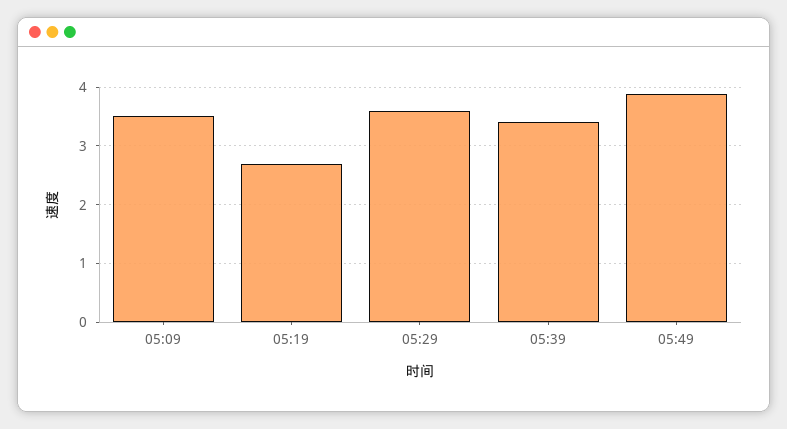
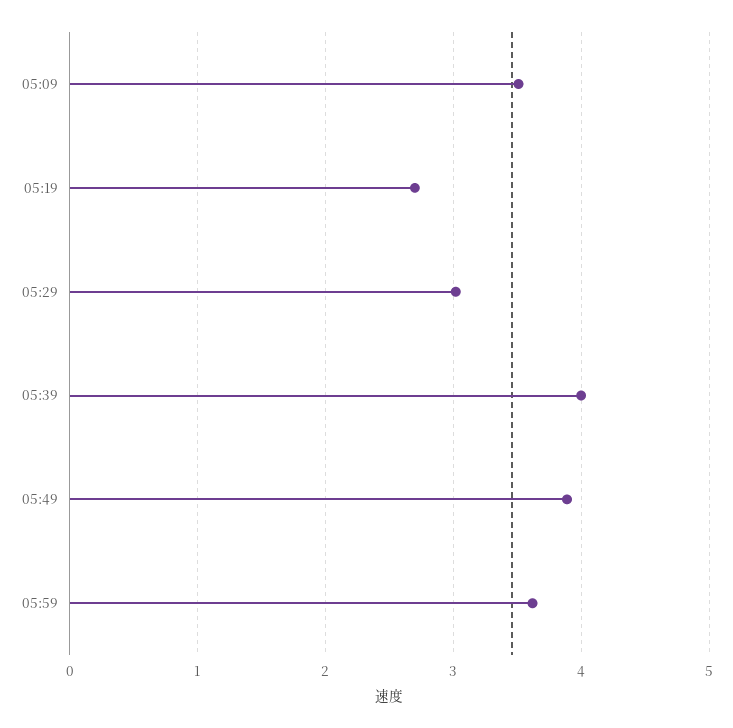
05:29: 3.6 -> 3
05:39: 3.4 -> 4
05:59: none -> 3.6

